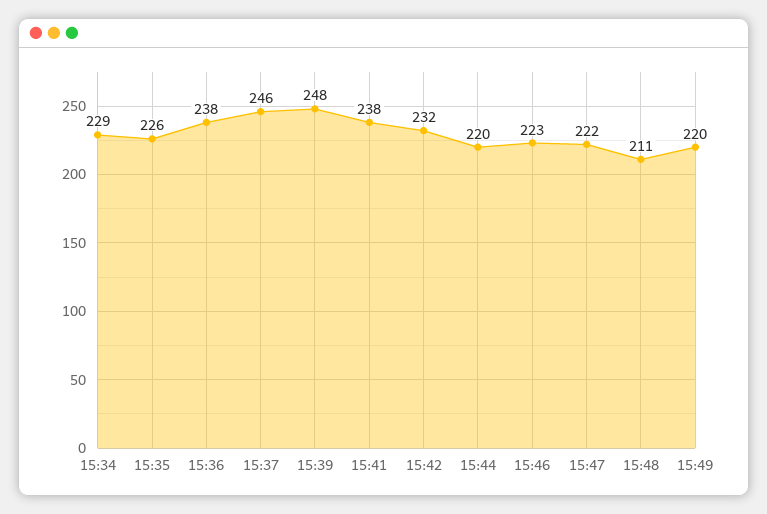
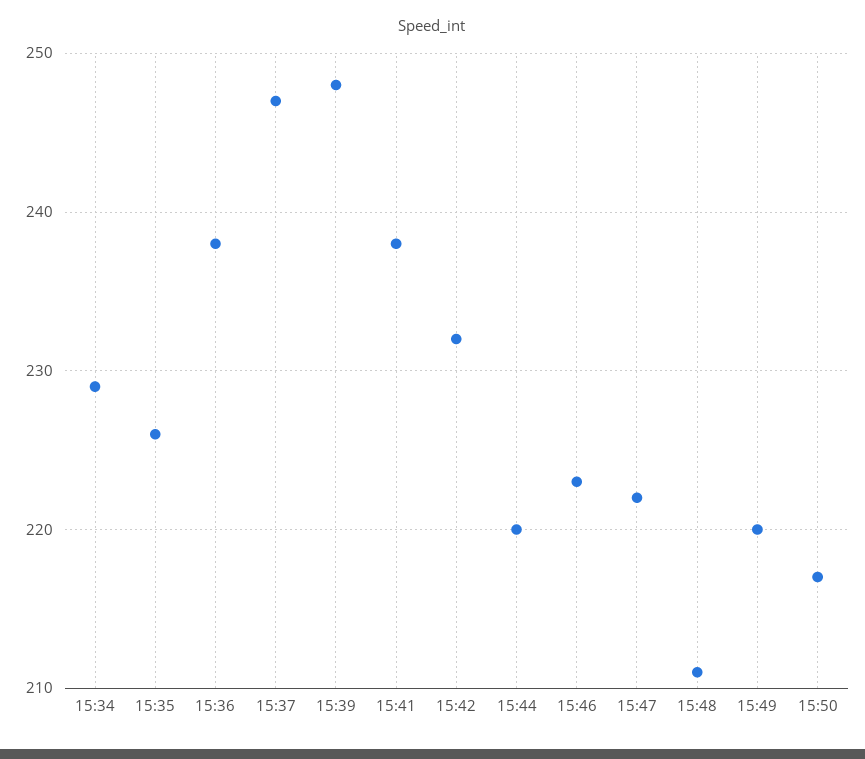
15:37: 246 -> 247
15:50: none -> 217

